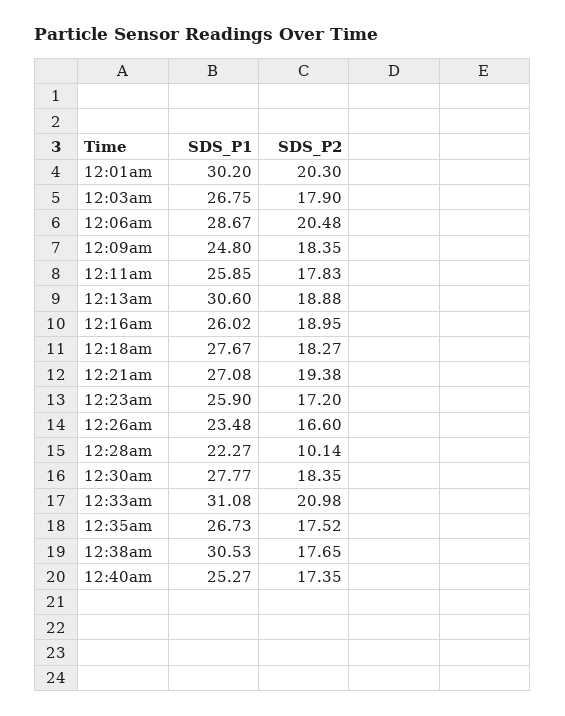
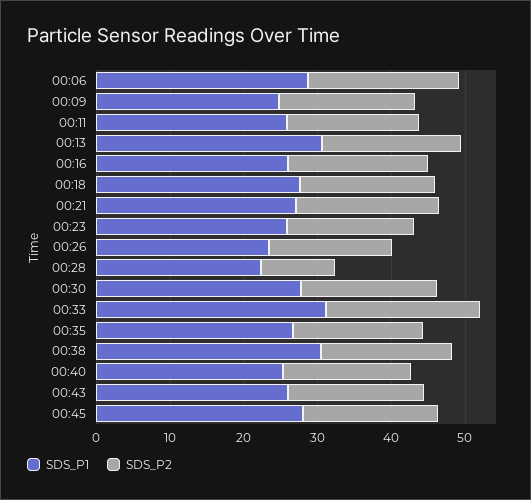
SDS_P1, 12:01am: 30.2 -> none
SDS_P2, 12:01am: 20.3 -> none
SDS_P1, 12:03am: 26.75 -> none
SDS_P2, 12:03am: 17.9 -> none
SDS_P1, 00:43: none -> 26
SDS_P2, 00:43: none -> 18
SDS_P1, 00:45: none -> 28
SDS_P2, 00:45: none -> 18

